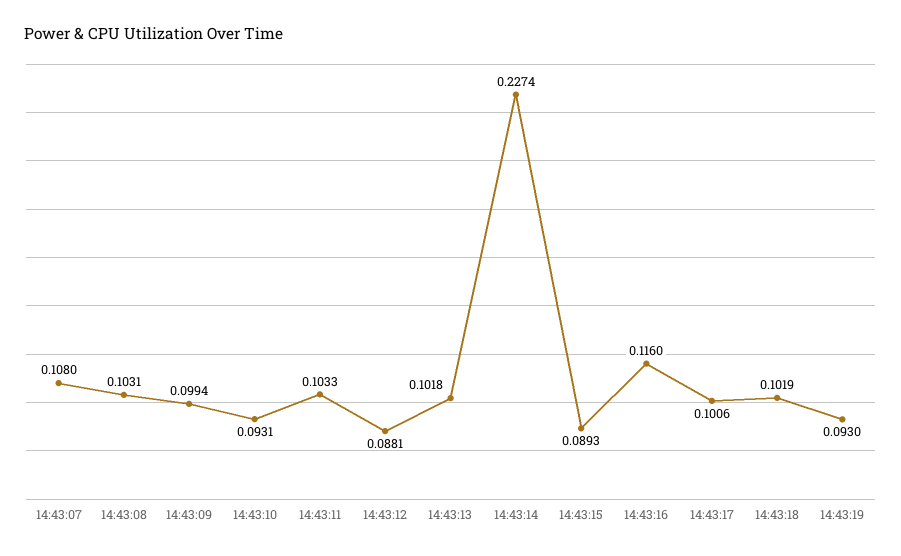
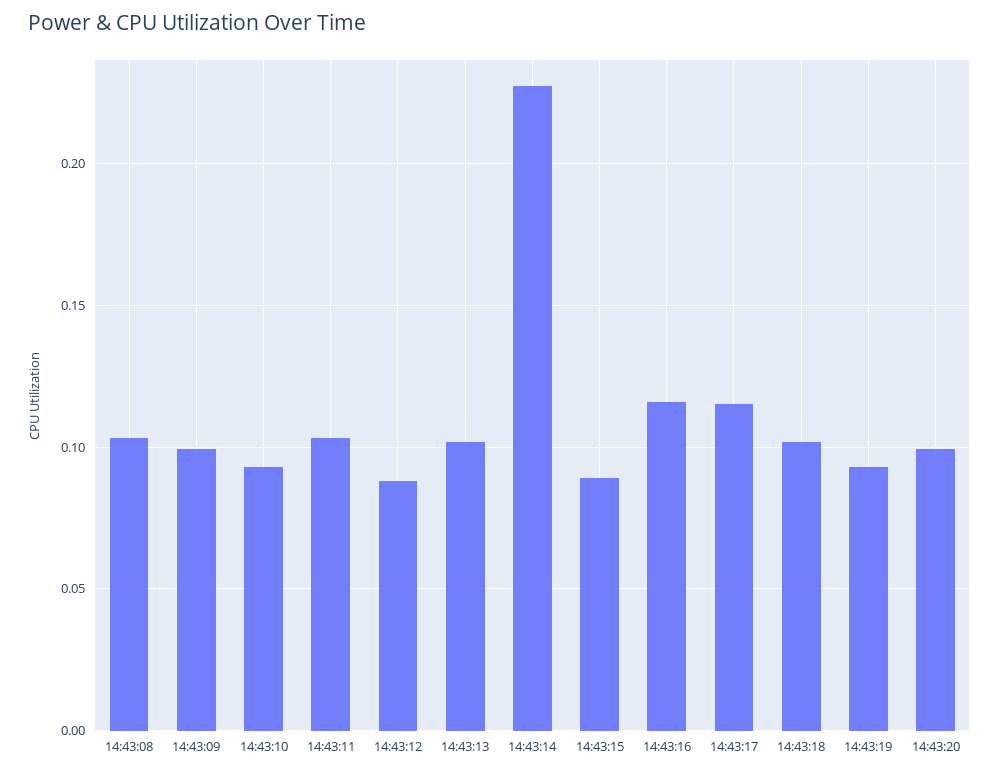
14:43:07: 0.108 -> none
14:43:17: 0.1006 -> 0.115
14:43:20: none -> 0.1

